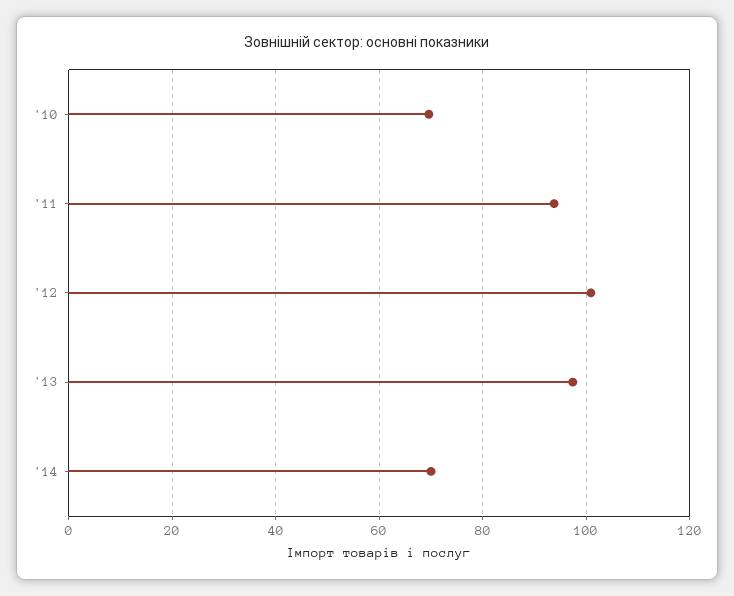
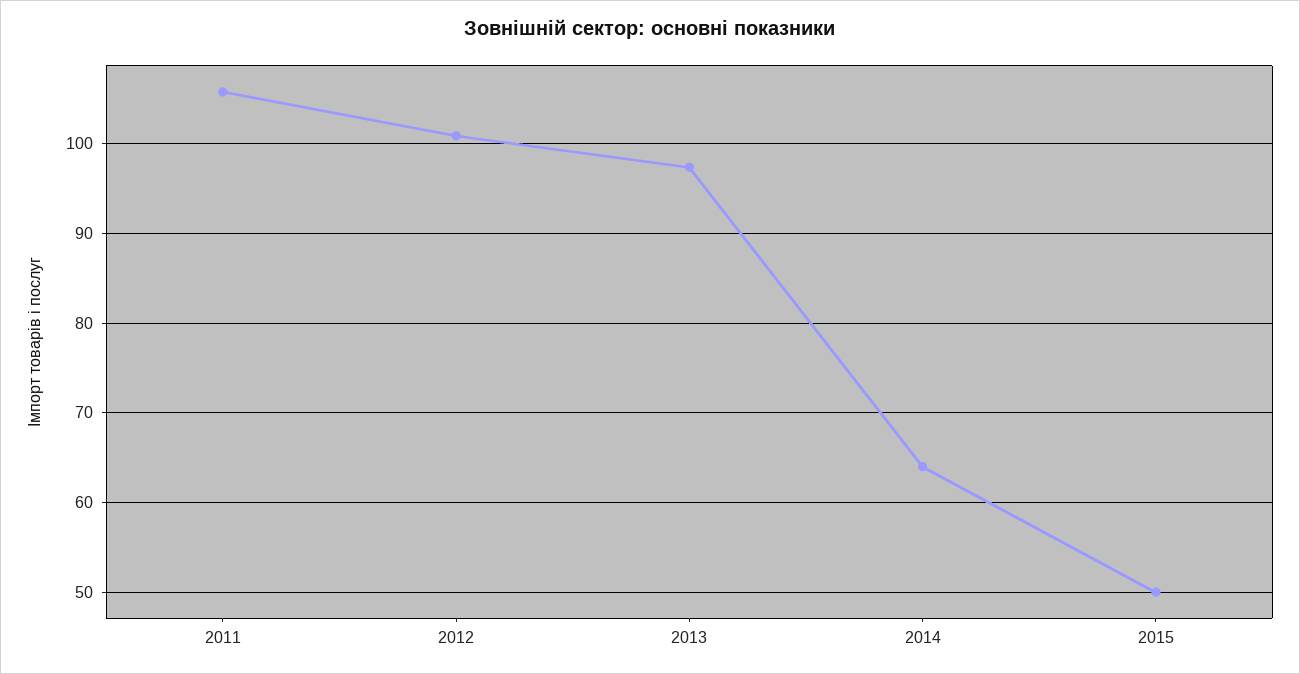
'10: 70 -> none
'11: 94 -> 106
'14: 70 -> 64
2015: none -> 50

